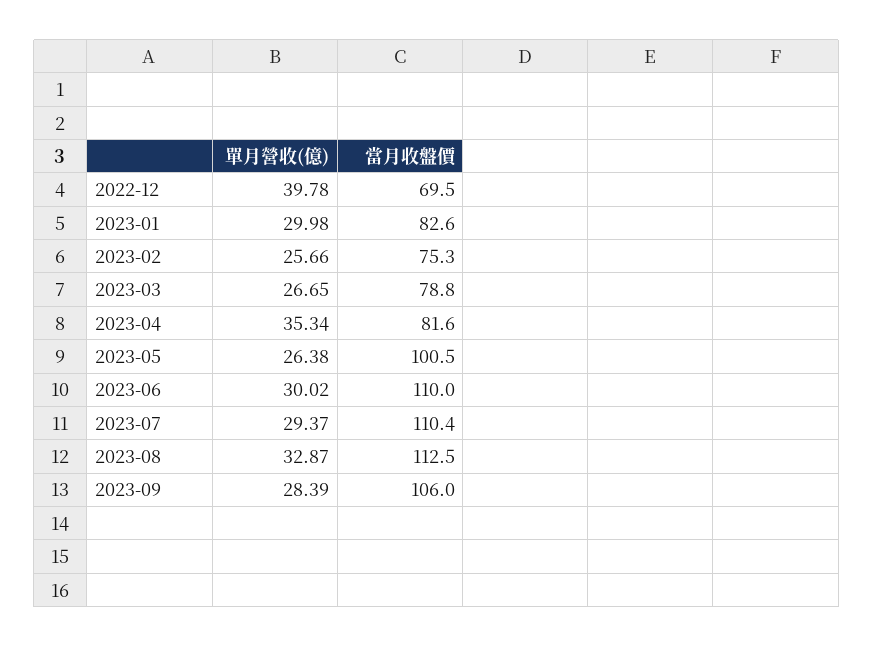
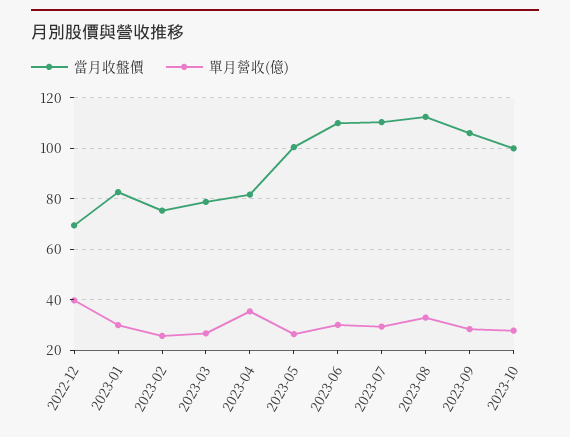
當月收盤價, 2023-10: none -> 100
單月營收(億), 2023-10: none -> 27.5

